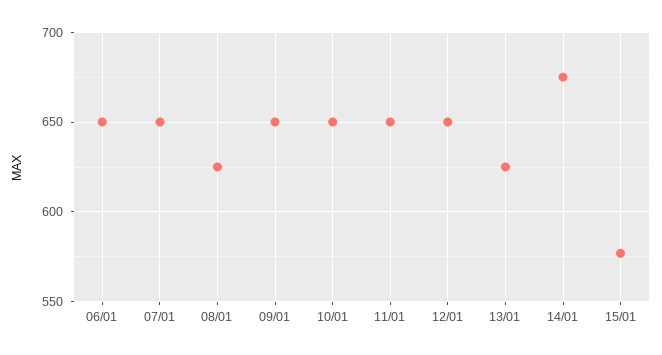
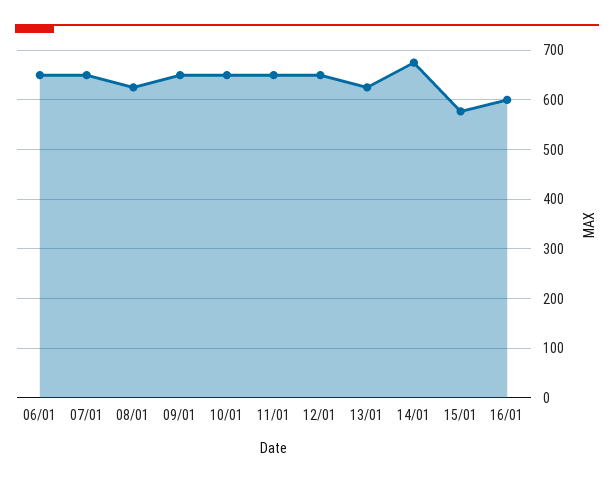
16/01: none -> 600

